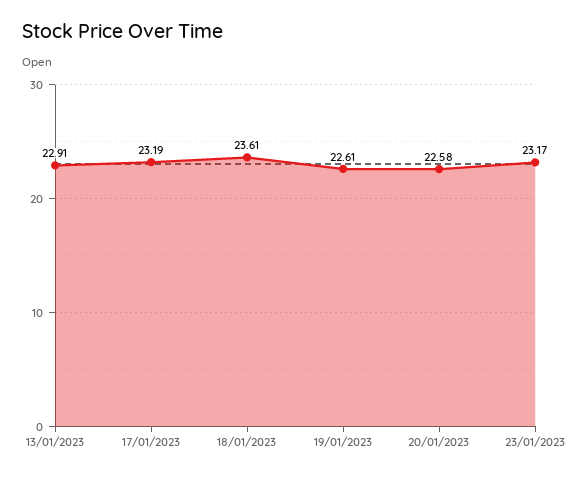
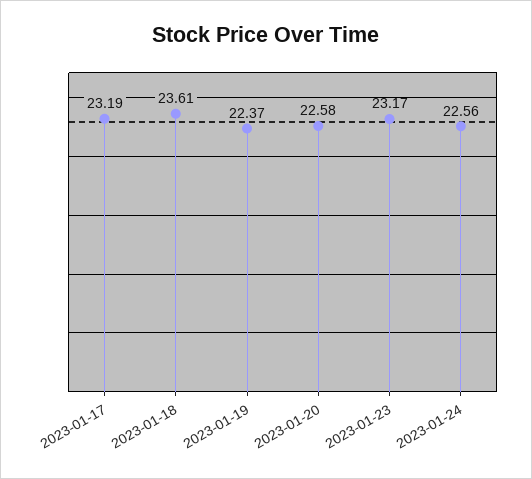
13/01/2023: 22.91 -> none
19/01/2023: 22.61 -> 22.37
2023-01-24: none -> 22.56

